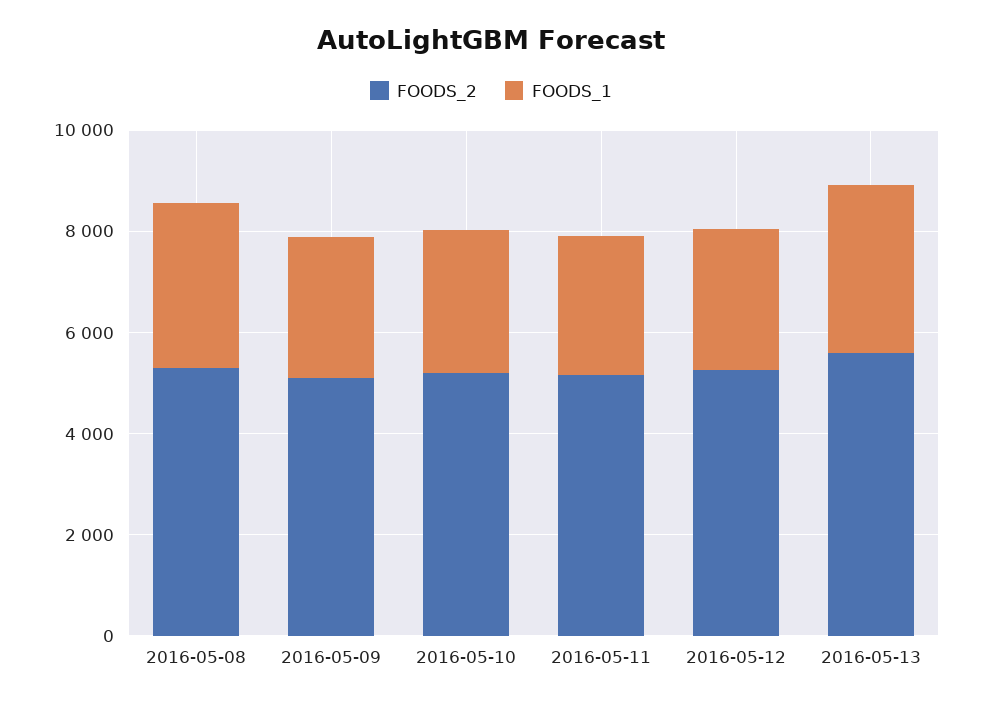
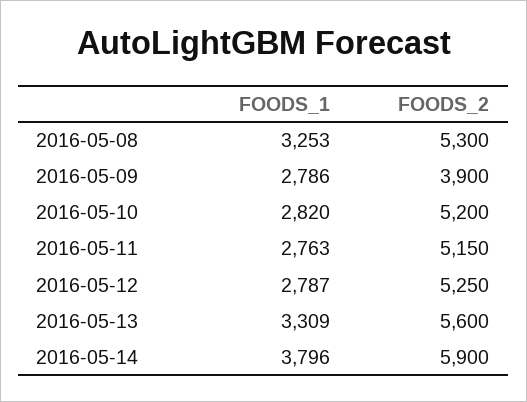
FOODS_2, 2016-05-09: 5000 -> 3900
FOODS_1, 2016-05-14: none -> 3796
FOODS_2, 2016-05-14: none -> 5900

